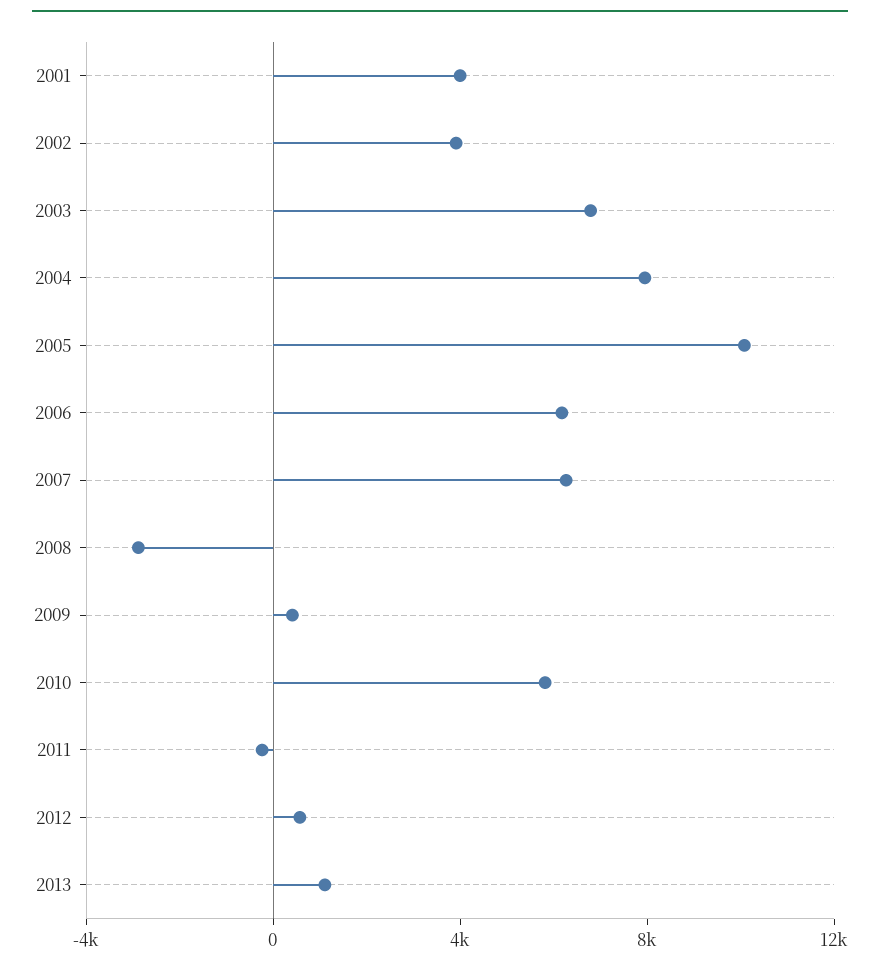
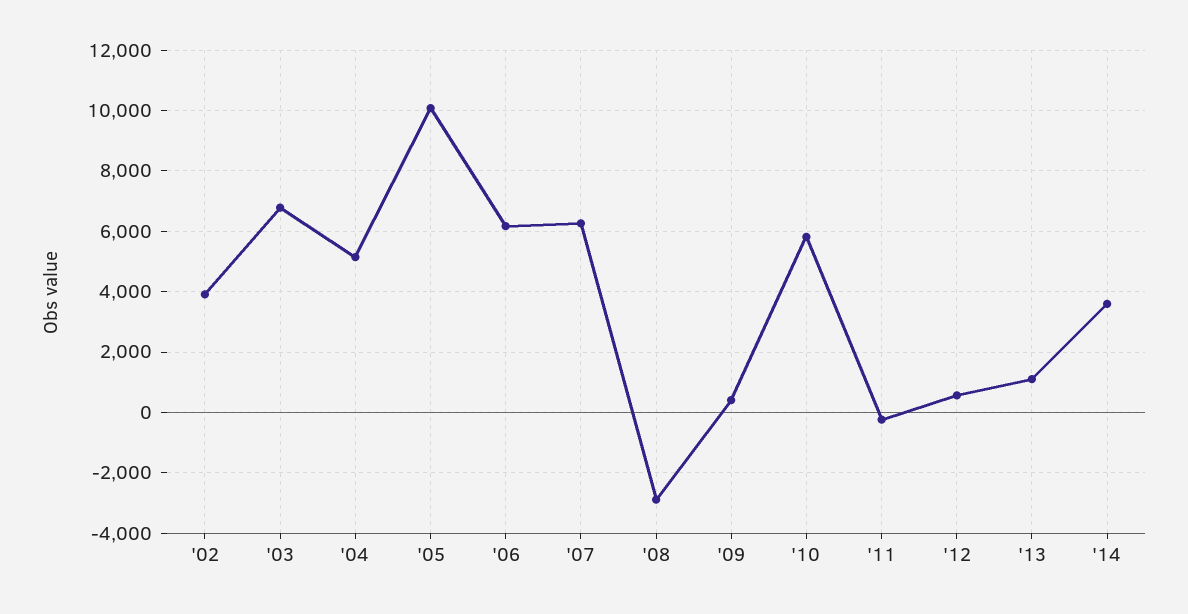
2001: 4000 -> none
2004: 8000 -> 5200
'14: none -> 3600

